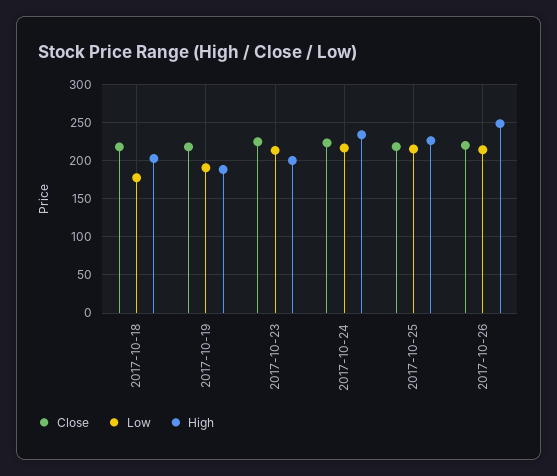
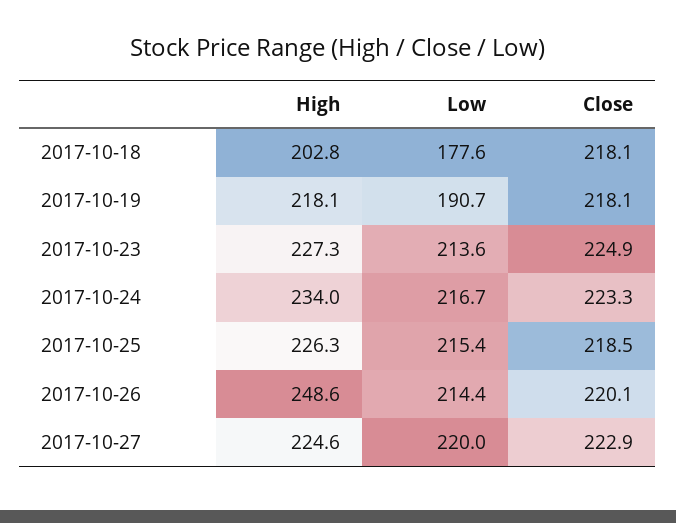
High, 2017-10-19: 190 -> 218.1
High, 2017-10-23: 200 -> 227.3
High, 2017-10-27: none -> 224.6
Low, 2017-10-27: none -> 220
Close, 2017-10-27: none -> 222.9

